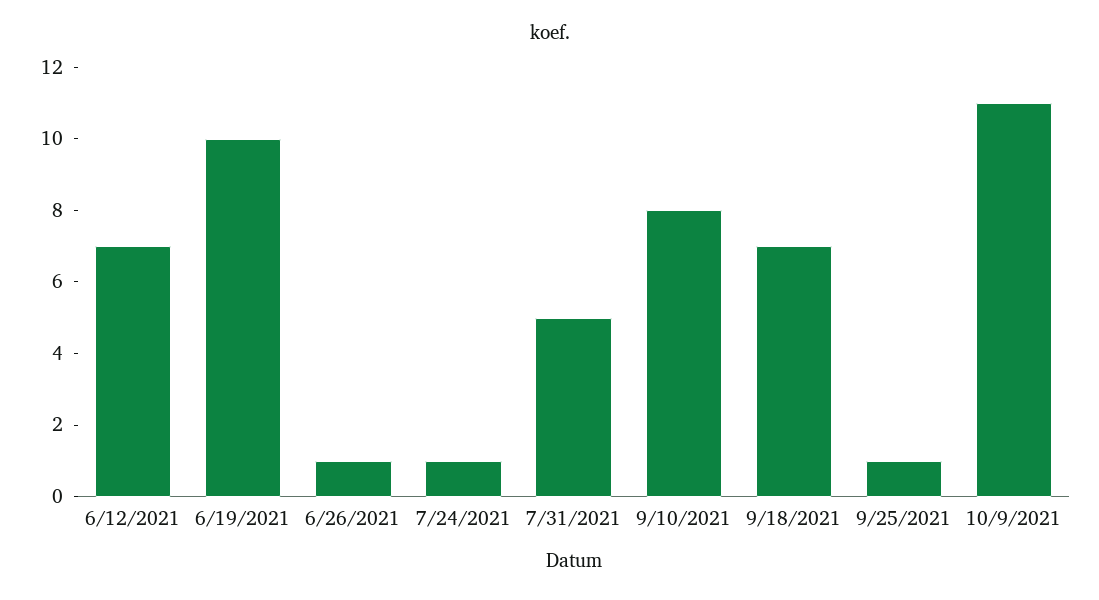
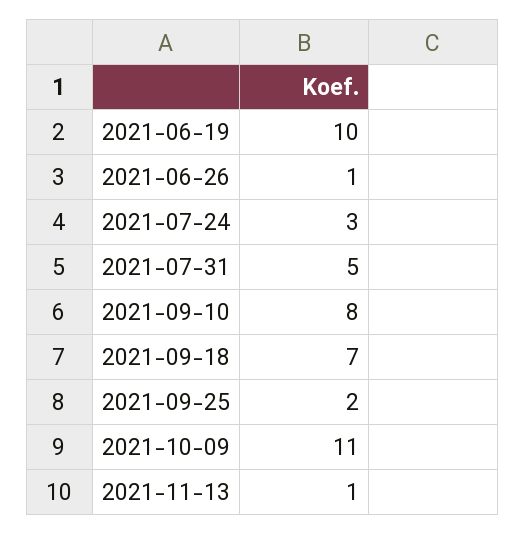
6/12/2021: 7 -> none
7/24/2021: 1 -> 3
9/25/2021: 1 -> 2
2021-11-13: none -> 1

